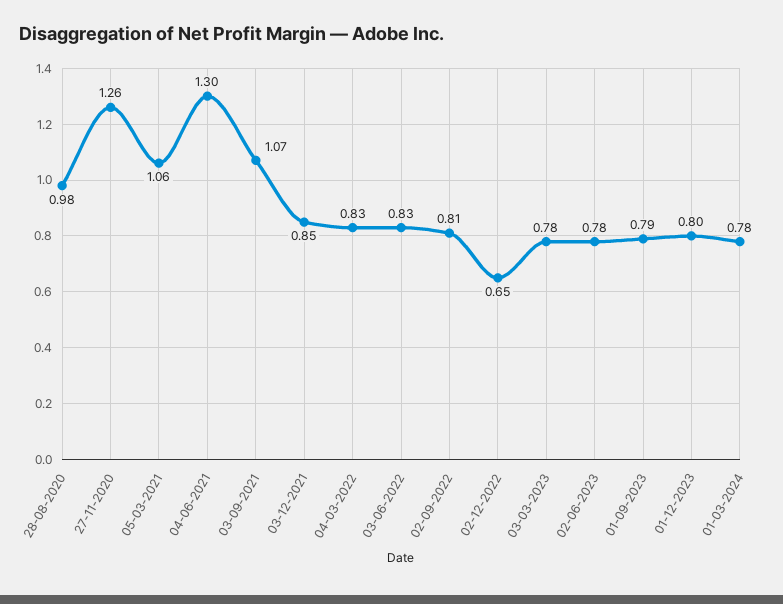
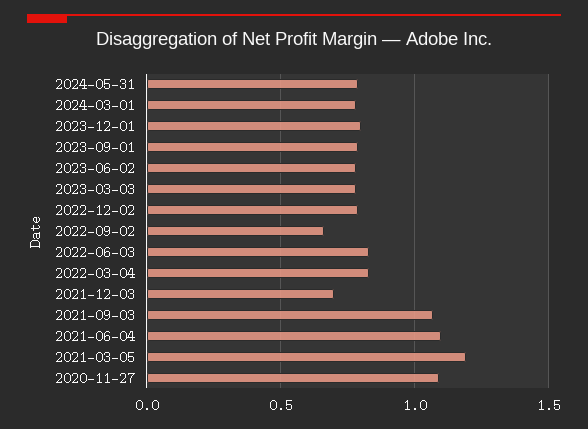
28-08-2020: 0.98 -> none
27-11-2020: 1.26 -> 1.1
05-03-2021: 1.06 -> 1.2
04-06-2021: 1.3 -> 1.1
03-12-2021: 0.85 -> 0.7
02-09-2022: 0.81 -> 0.65
02-12-2022: 0.65 -> 0.8
2024-05-31: none -> 0.8

